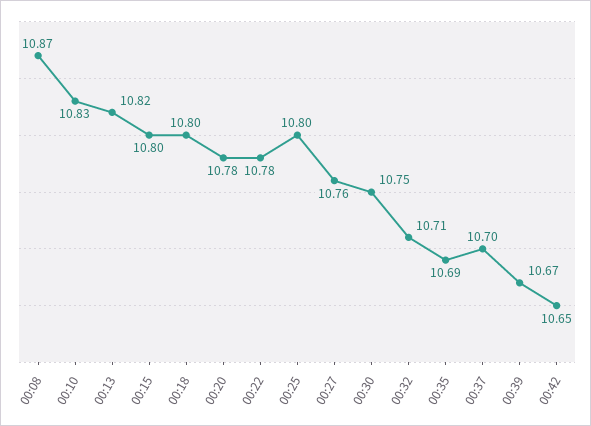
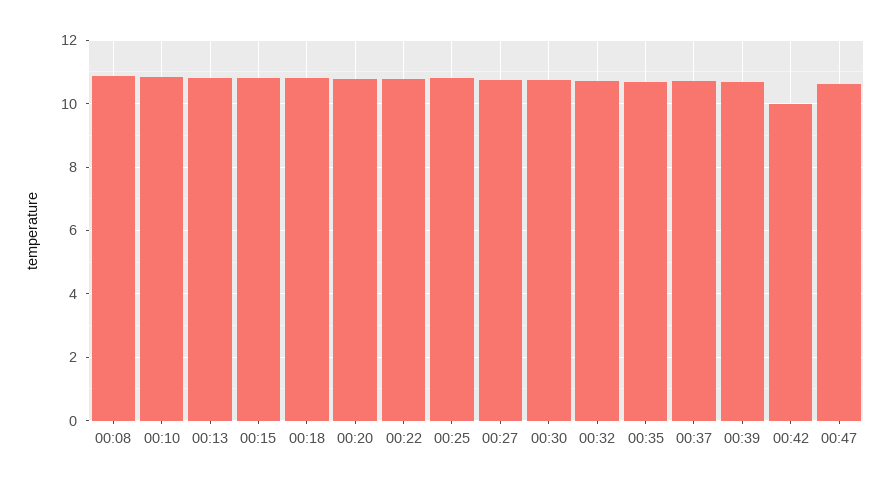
00:42: 10.65 -> 10
00:47: none -> 10.6

